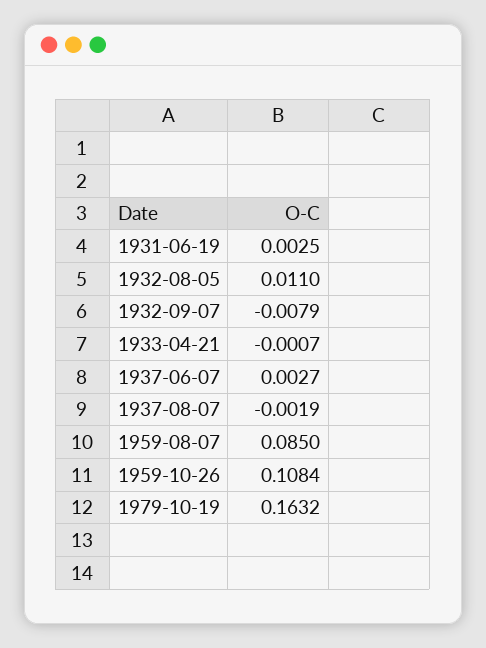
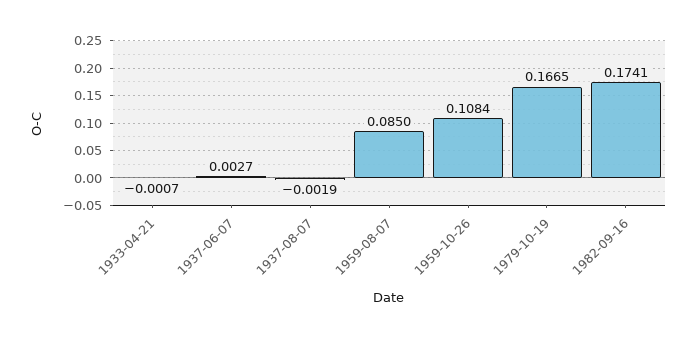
1931-06-19: 0.0025 -> none
1932-08-05: 0.011 -> none
1932-09-07: -0.0079 -> none
1979-10-19: 0.1632 -> 0.1665
1982-09-16: none -> 0.1741

